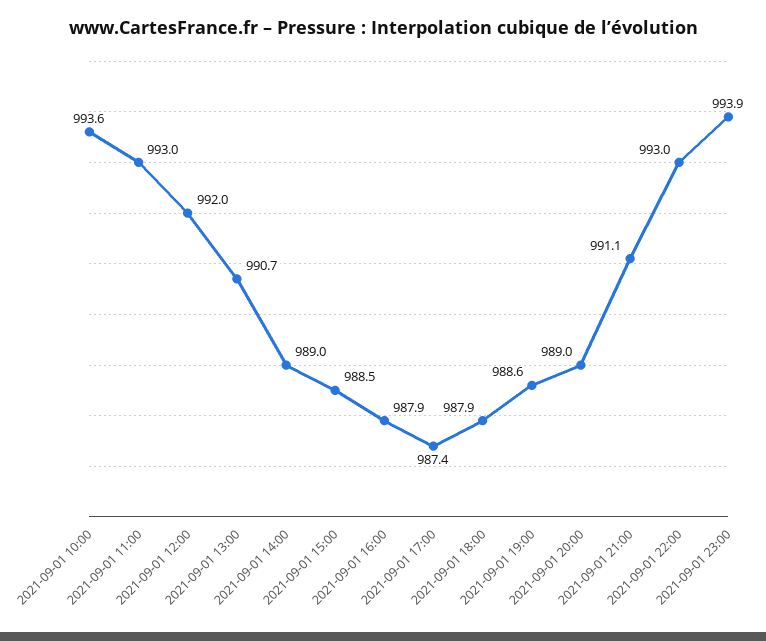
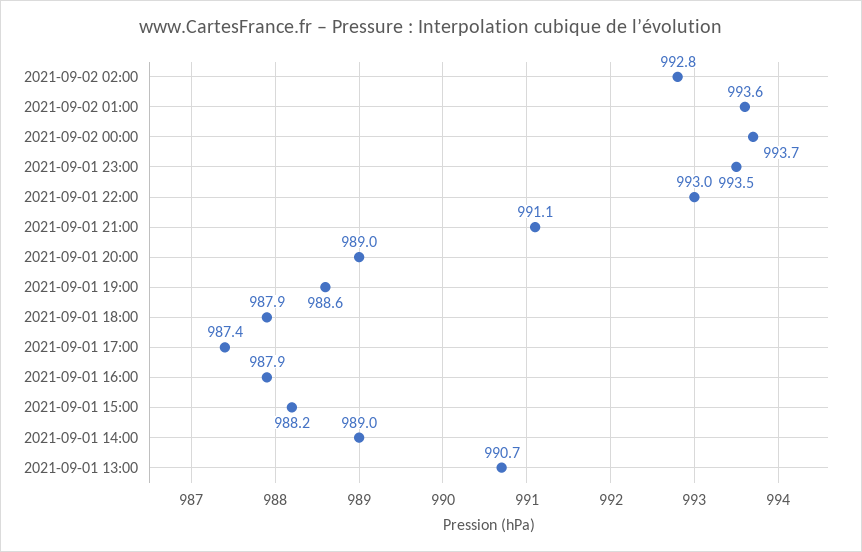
2021-09-01 10:00: 993.6 -> none
2021-09-01 11:00: 993 -> none
2021-09-01 12:00: 992 -> none
2021-09-01 15:00: 988.5 -> 988.2
2021-09-01 23:00: 993.9 -> 993.5
2021-09-02 02:00: none -> 992.8
2021-09-02 01:00: none -> 993.6
2021-09-02 00:00: none -> 993.7

